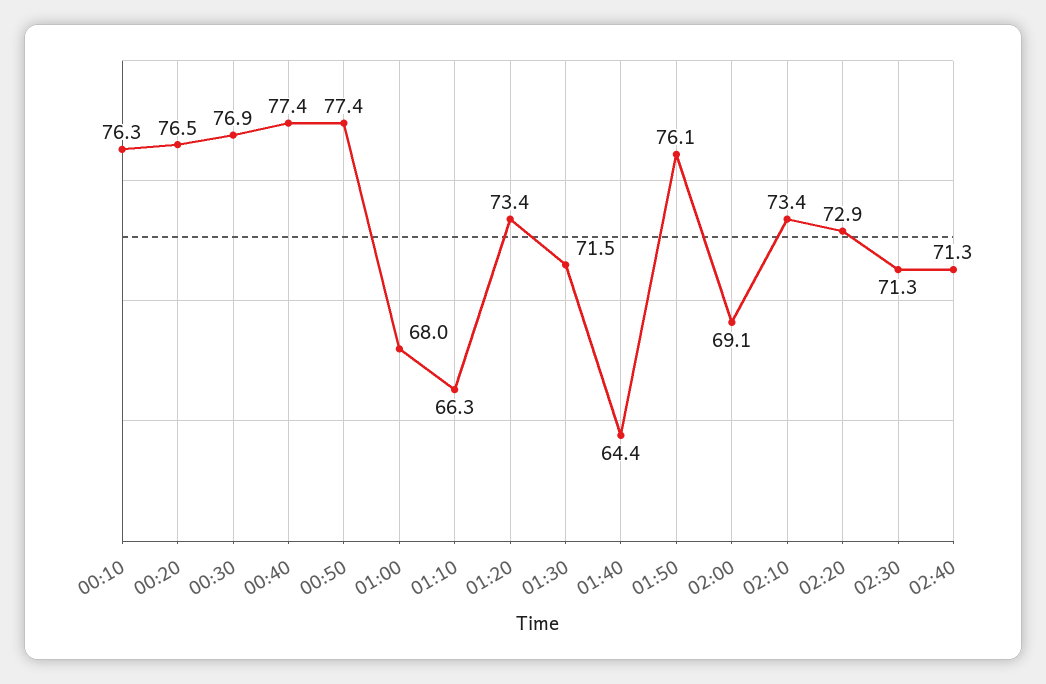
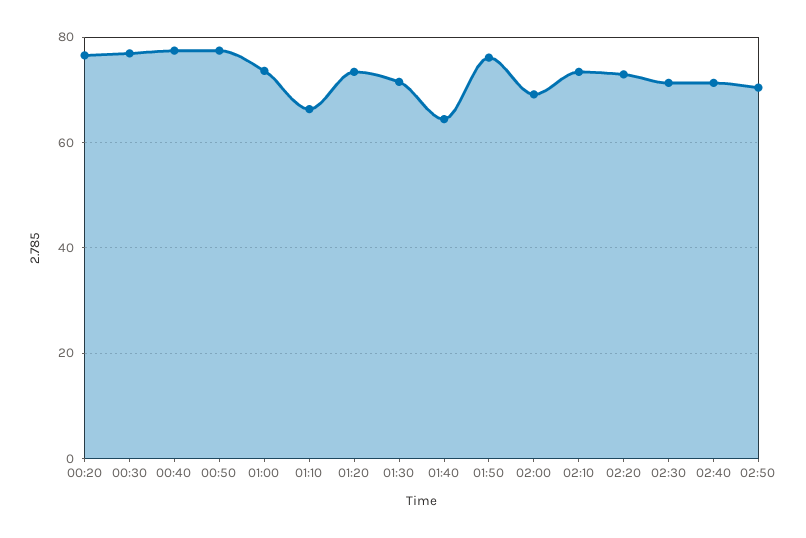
00:10: 76.3 -> none
01:00: 68 -> 74
02:50: none -> 70

